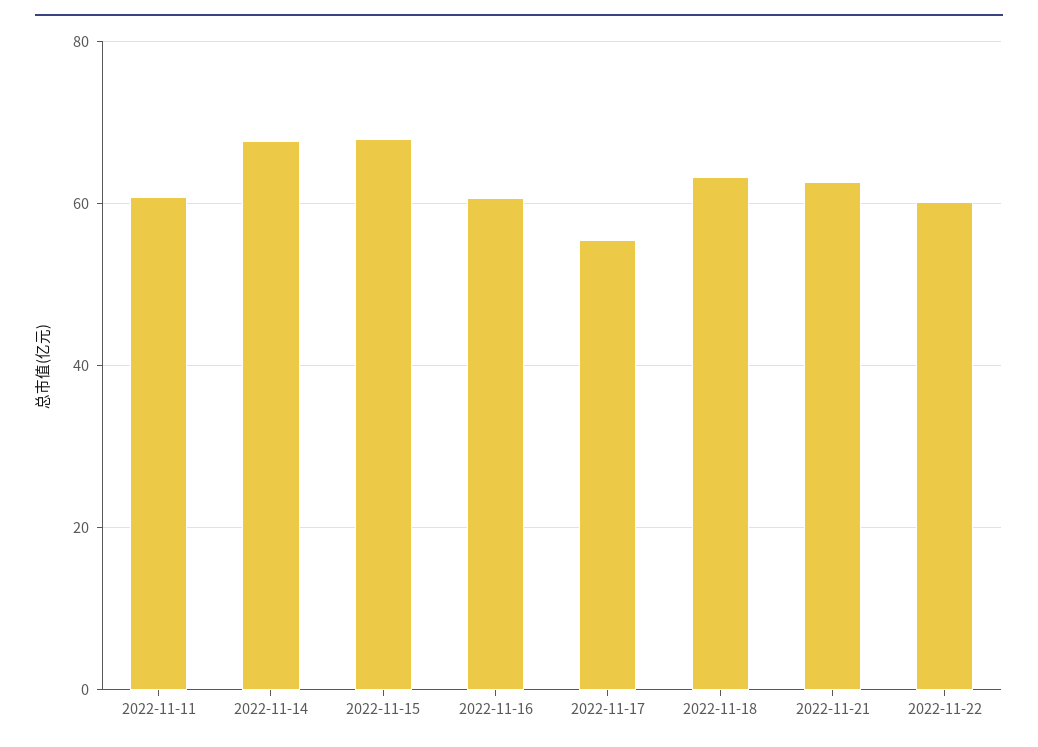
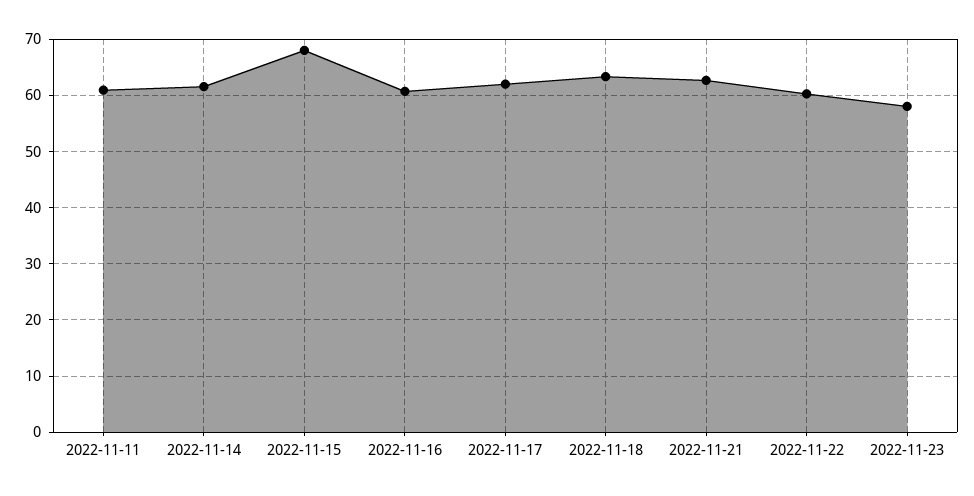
2022-11-14: 68 -> 62
2022-11-17: 56 -> 62
2022-11-23: none -> 58

